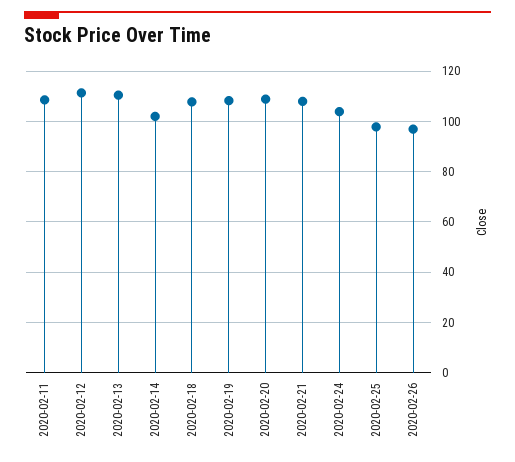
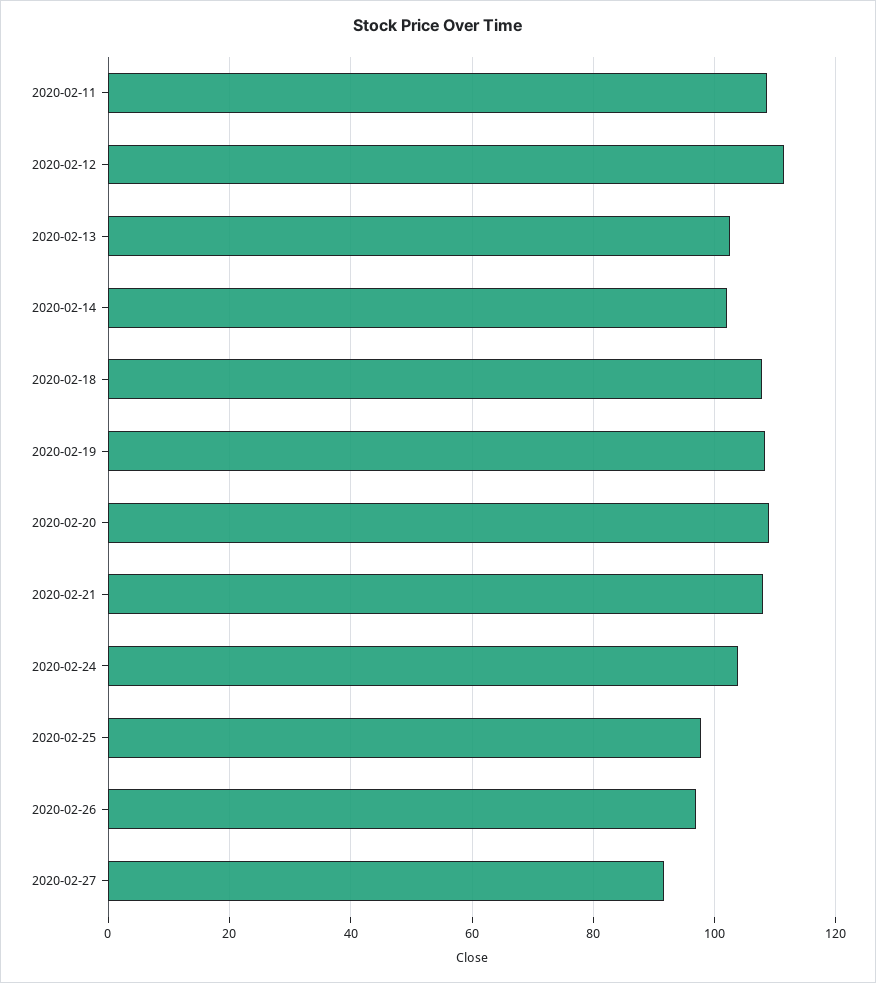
2020-02-13: 110 -> 102
2020-02-27: none -> 92

